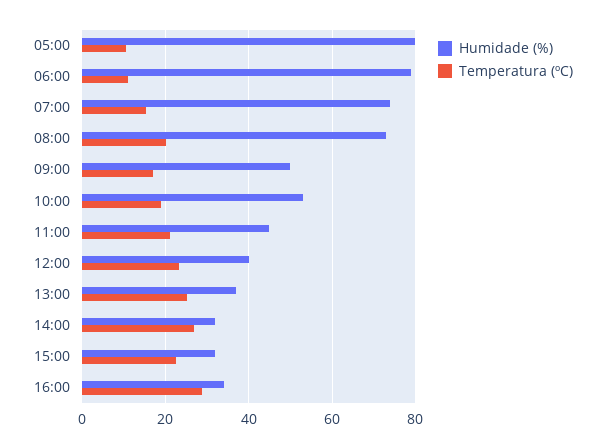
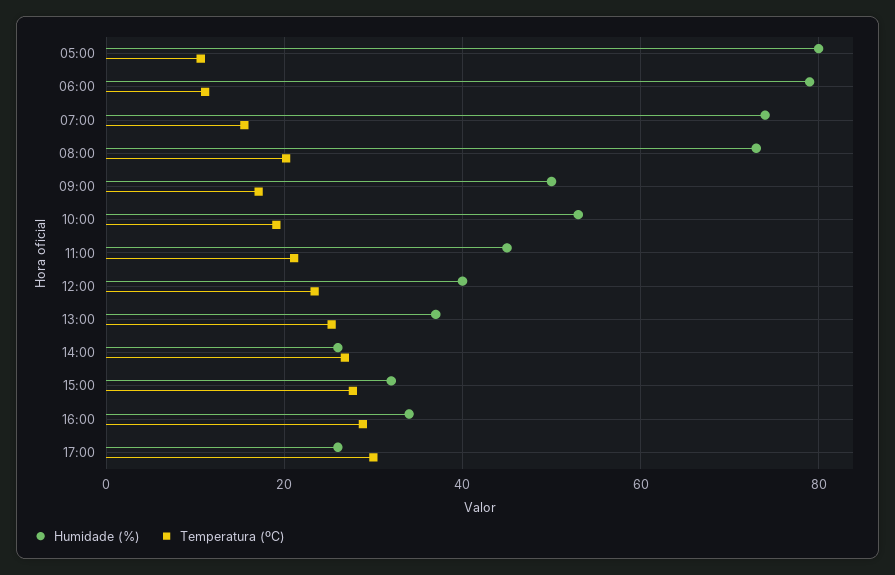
Humidade (%), 14:00: 32 -> 26
Temperatura (ºC), 15:00: 22 -> 28
Humidade (%), 17:00: none -> 26
Temperatura (ºC), 17:00: none -> 30

